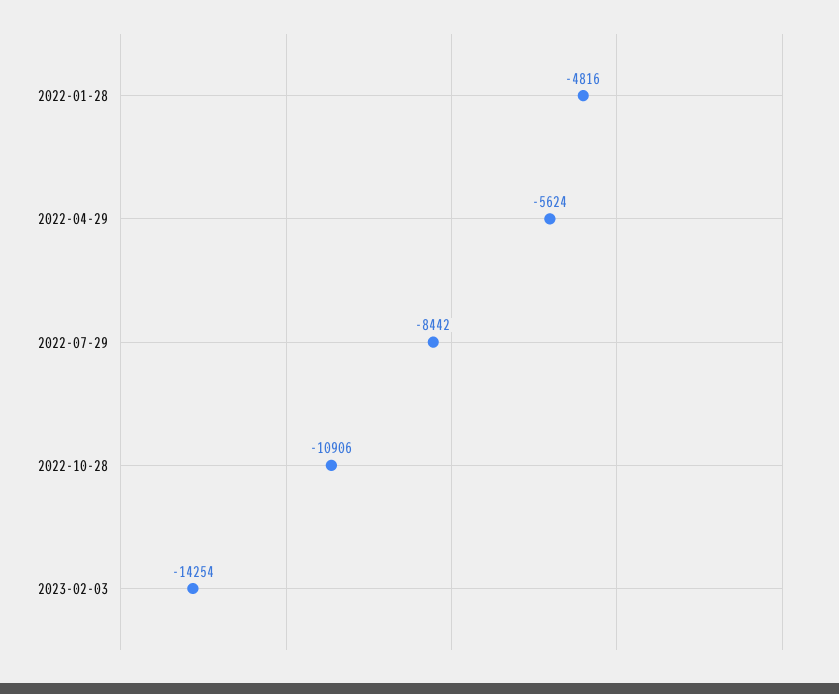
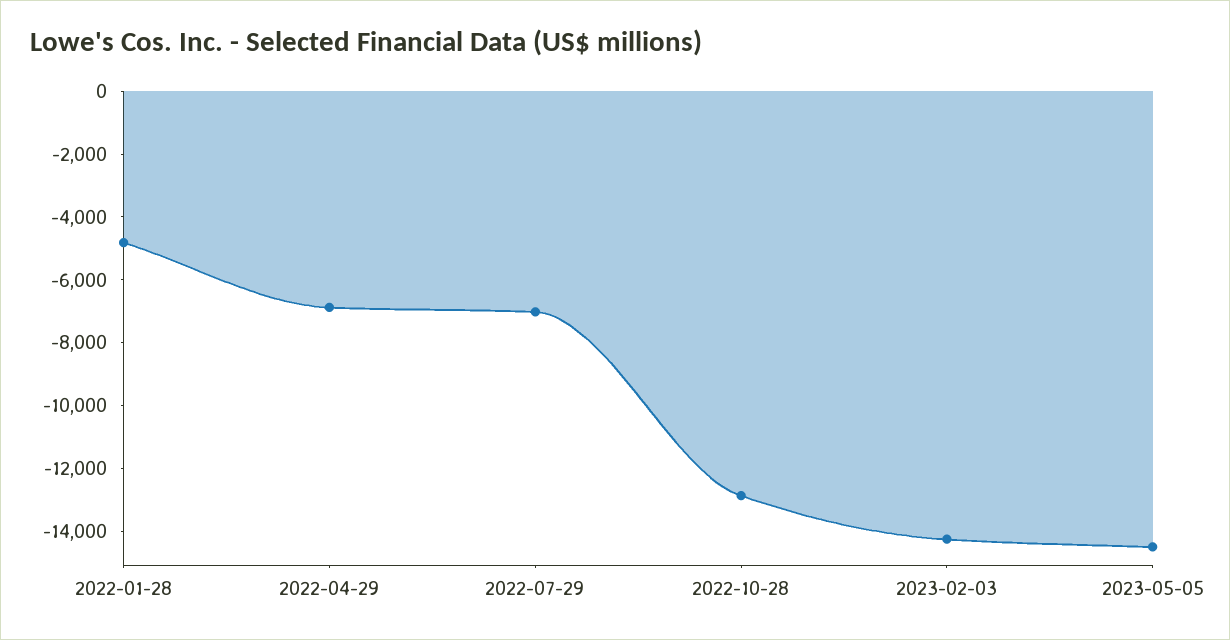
2022-04-29: -5624 -> -7000
2022-07-29: -8442 -> -7000
2022-10-28: -10906 -> -13000
2023-05-05: none -> -14500

